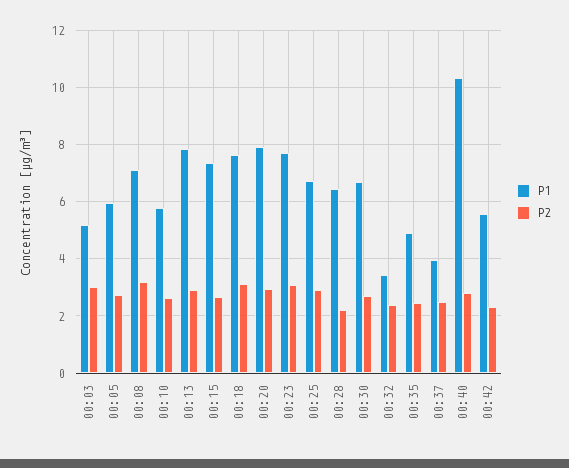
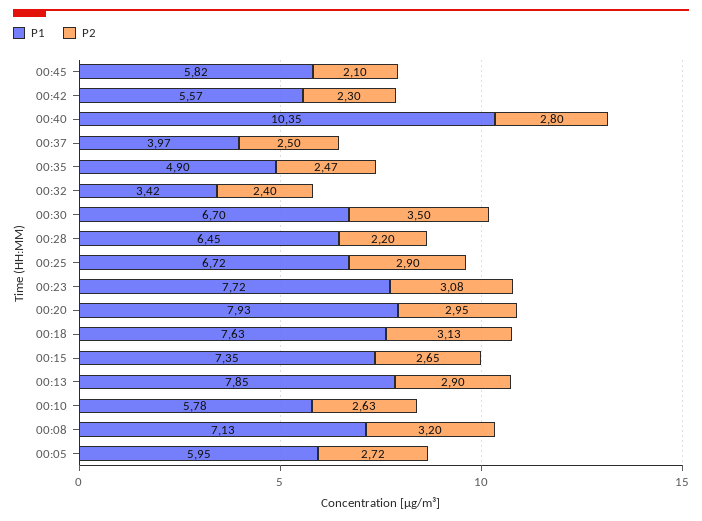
P1, 00:03: 5.25 -> none
P2, 00:03: 3 -> none
P2, 00:30: 2.75 -> 3.5
P1, 00:45: none -> 5.82
P2, 00:45: none -> 2.1

